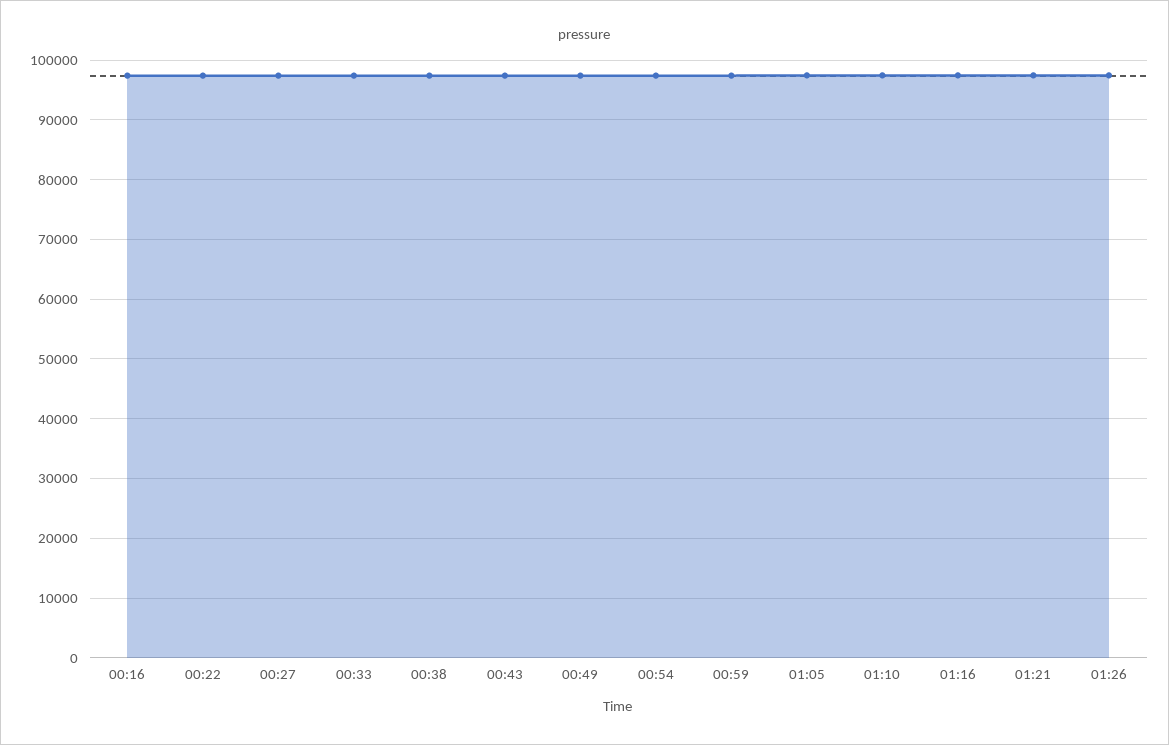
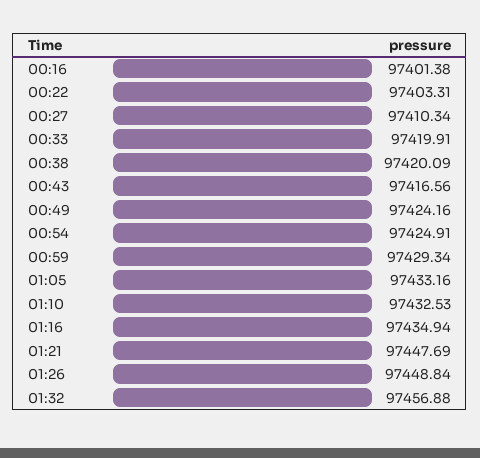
01:32: none -> 97456.88

